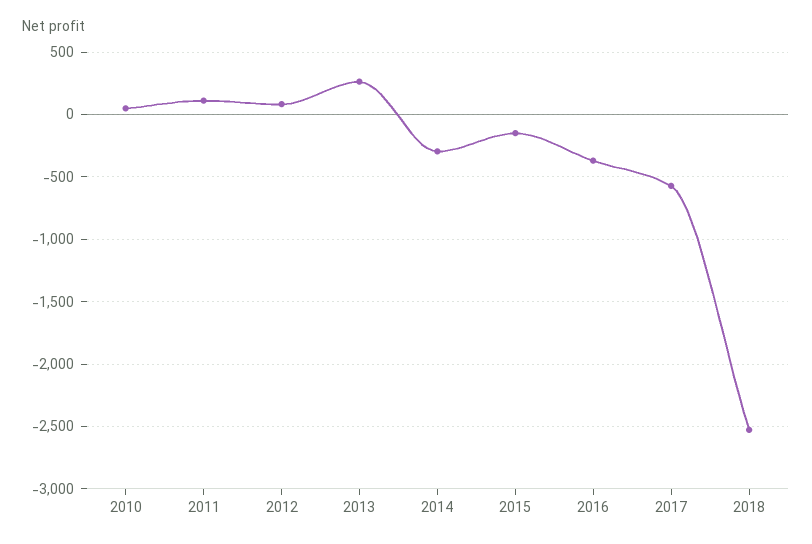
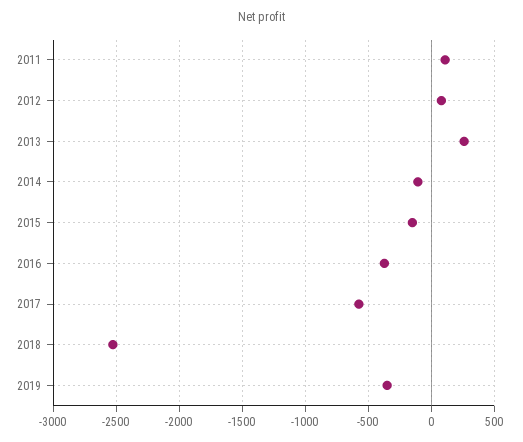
2010: 50 -> none
2014: -300 -> -100
2019: none -> -350

